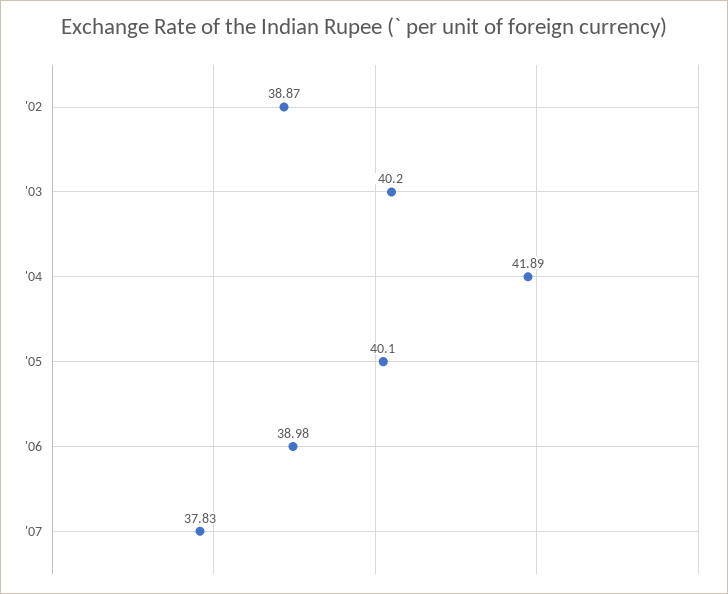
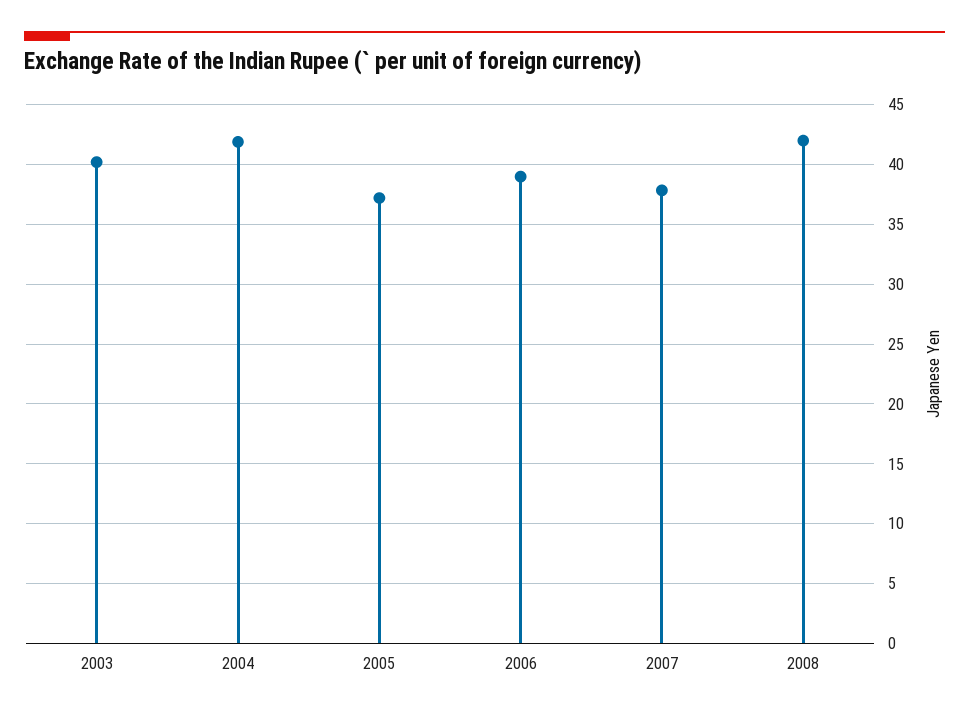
'02: 38.87 -> none
'05: 40.1 -> 37
2008: none -> 42

